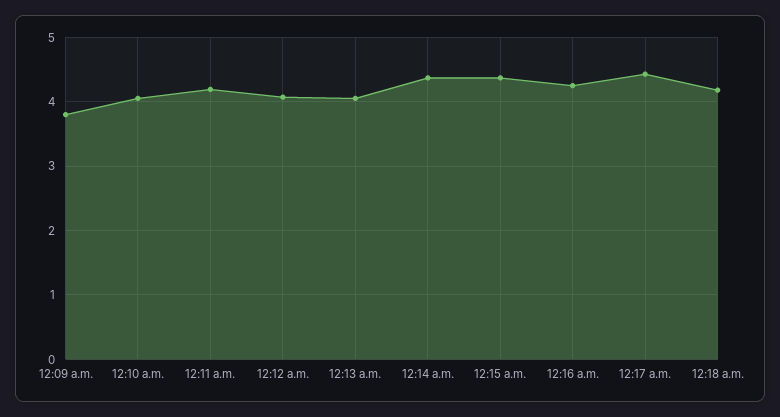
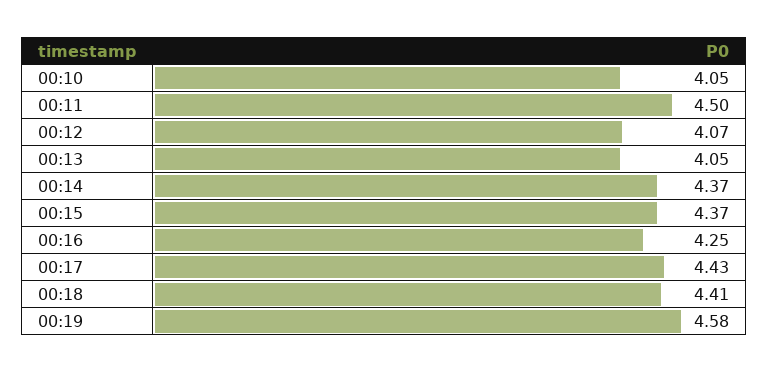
12:09 a.m.: 3.8 -> none
12:11 a.m.: 4.2 -> 4.5
12:18 a.m.: 4.2 -> 4.41
00:19: none -> 4.58

